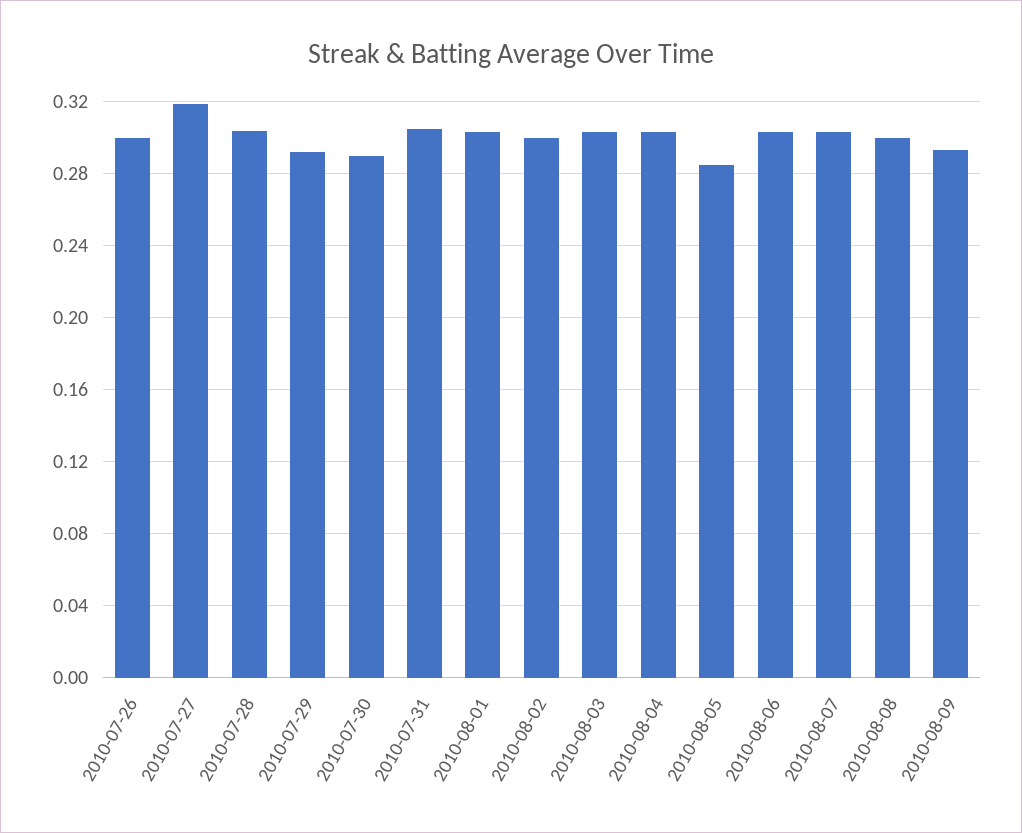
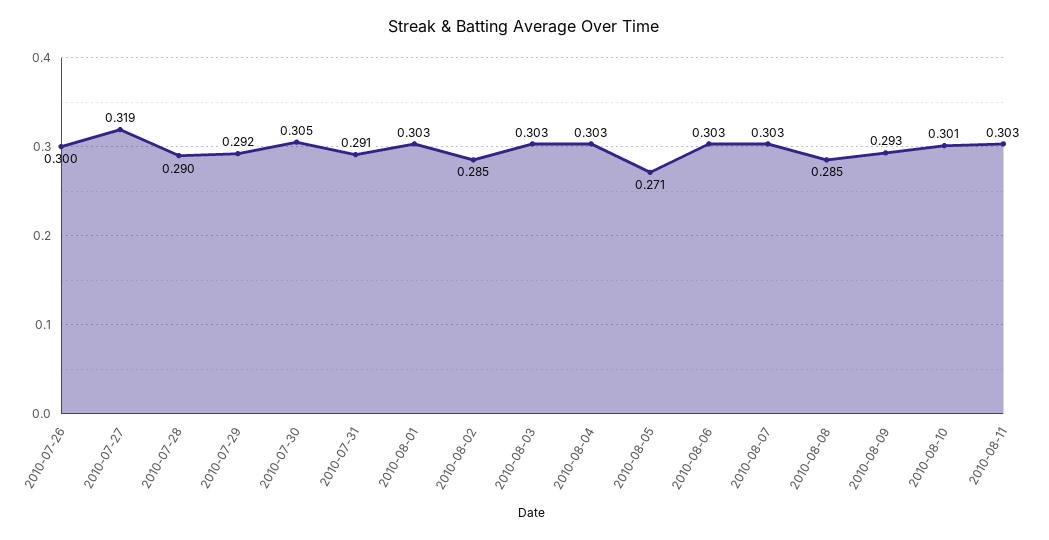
2010-07-28: 0.305 -> 0.29
2010-07-30: 0.29 -> 0.305
2010-07-31: 0.305 -> 0.291
2010-08-02: 0.3 -> 0.285
2010-08-05: 0.285 -> 0.271
2010-08-08: 0.3 -> 0.285
2010-08-10: none -> 0.301
2010-08-11: none -> 0.303

